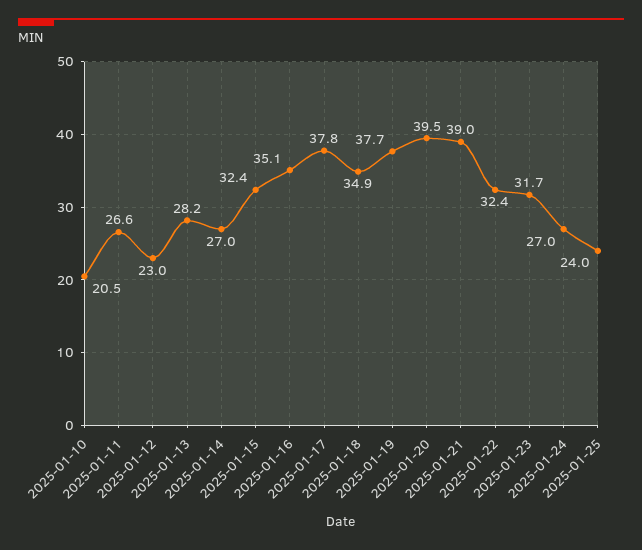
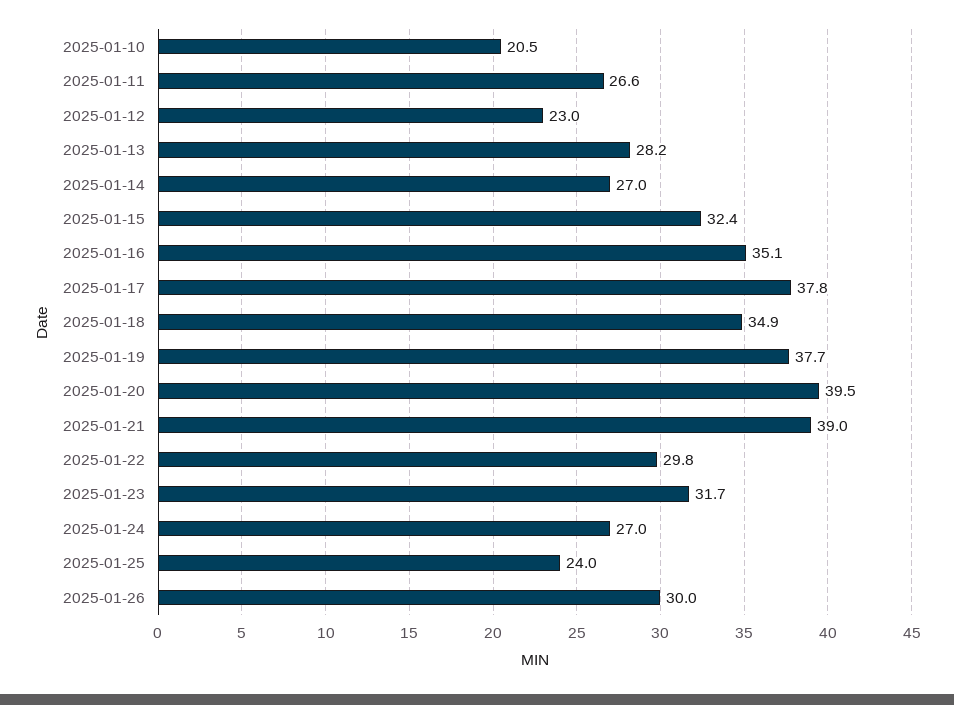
2025-01-22: 32.4 -> 29.8
2025-01-26: none -> 30

